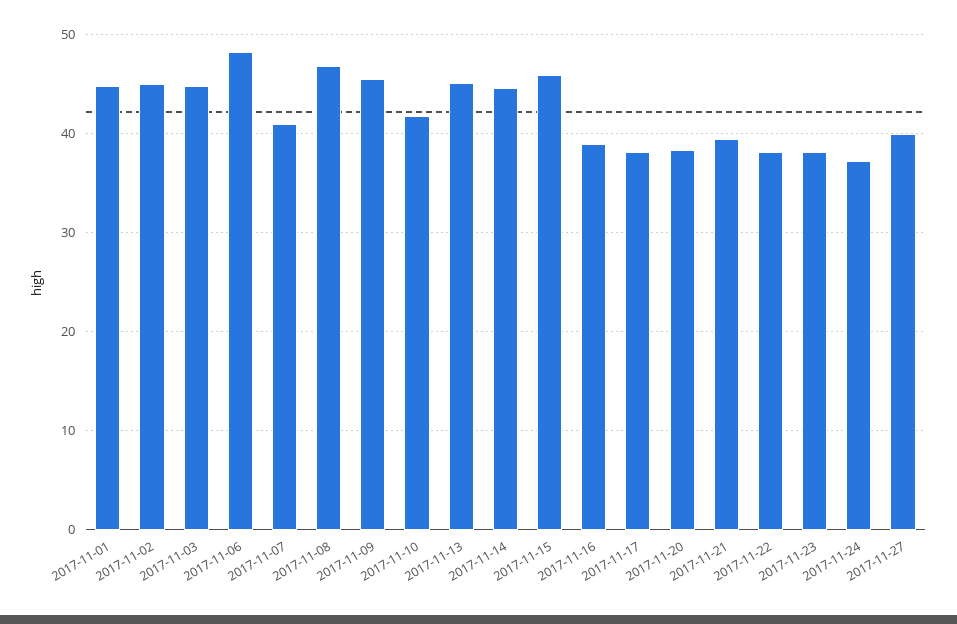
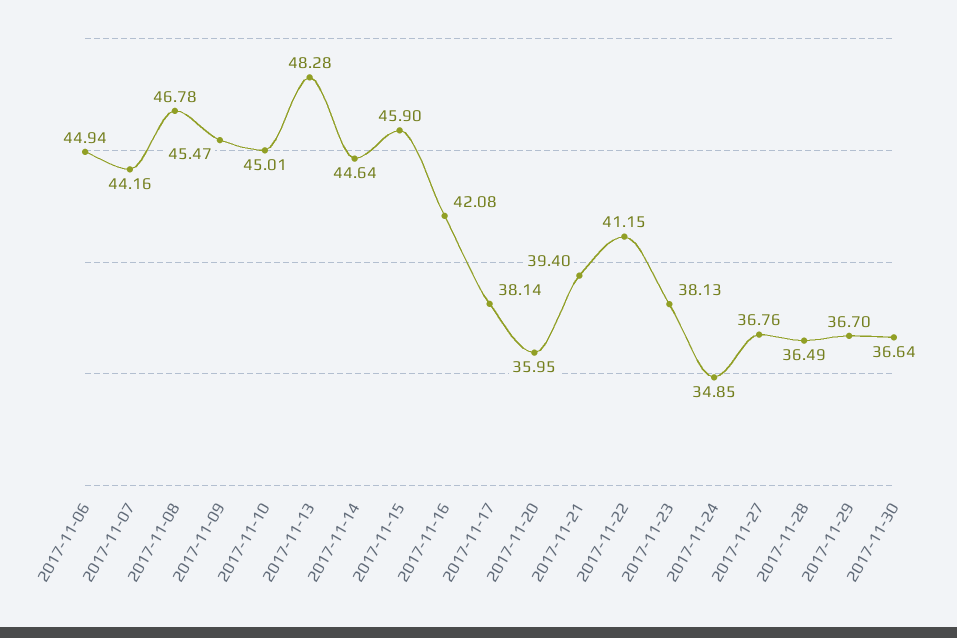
2017-11-01: 45 -> none
2017-11-02: 45 -> none
2017-11-03: 45 -> none
2017-11-06: 48 -> 44.94
2017-11-07: 41 -> 44.16
2017-11-10: 42 -> 45.01
2017-11-13: 45 -> 48.28
2017-11-16: 39 -> 42.08
2017-11-20: 38 -> 35.95
2017-11-22: 38 -> 41.15
2017-11-24: 37 -> 34.85
2017-11-27: 40 -> 36.76
2017-11-28: none -> 36.49
2017-11-29: none -> 36.7
2017-11-30: none -> 36.64

